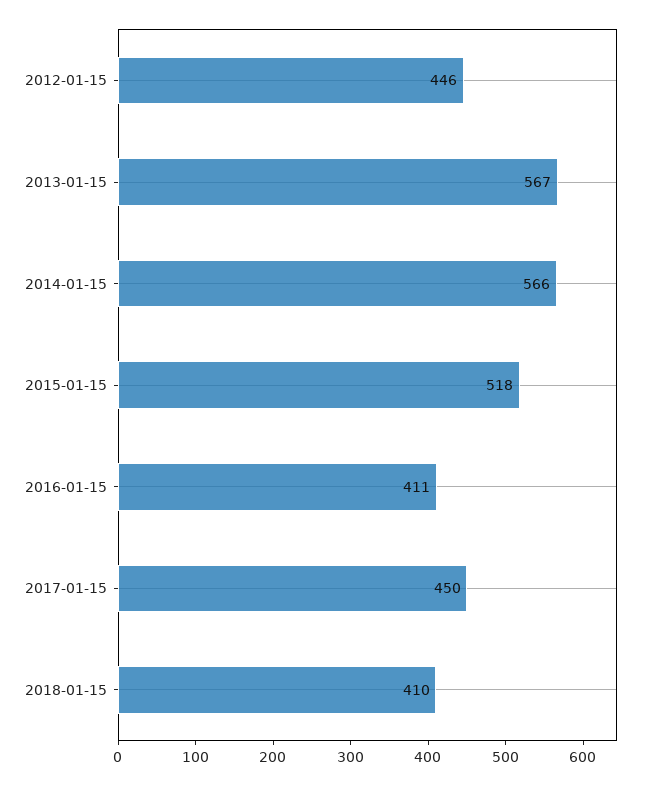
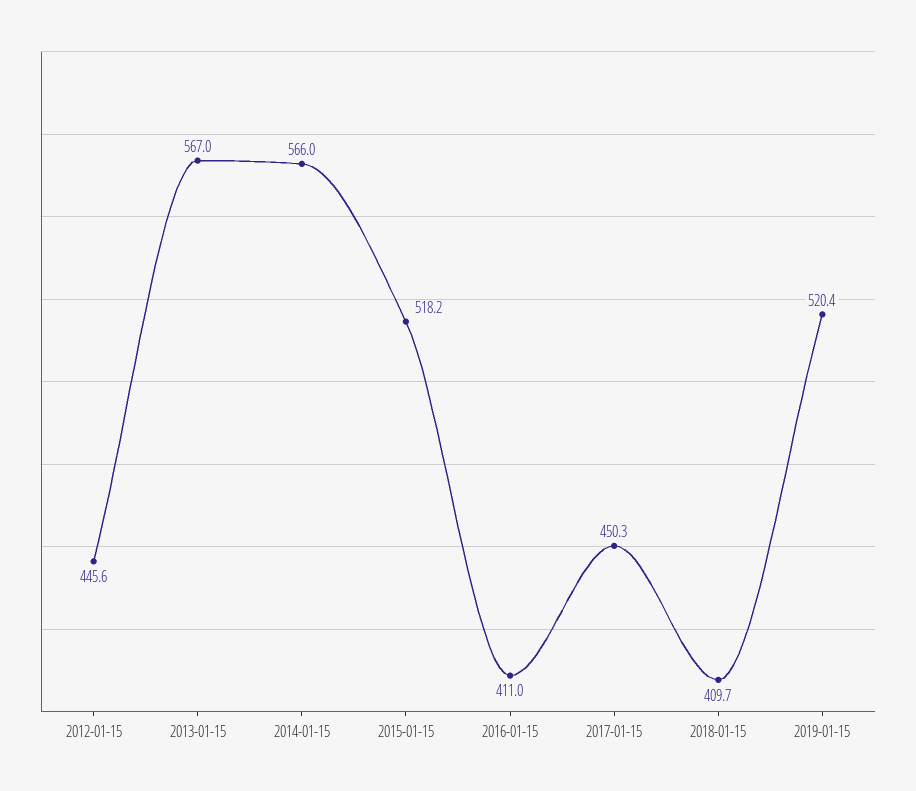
2019-01-15: none -> 520.4

